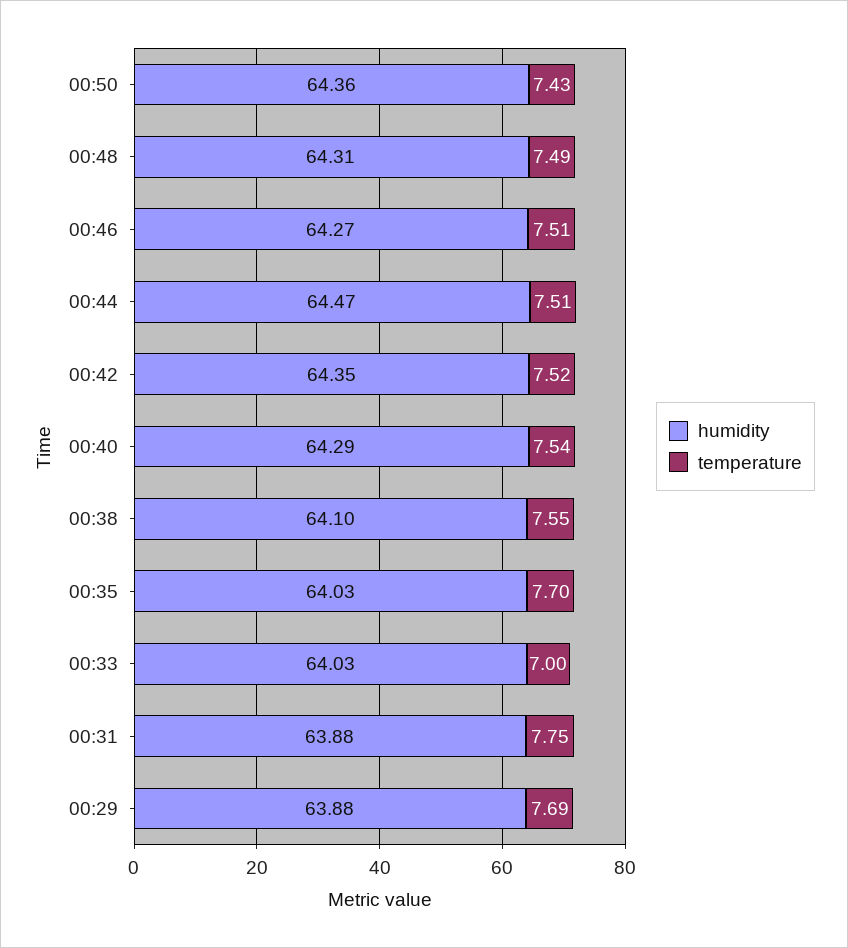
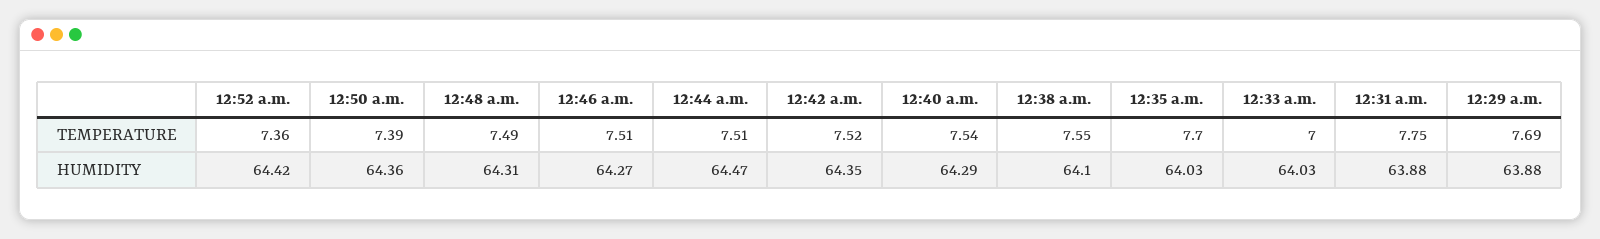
temperature, 00:50: 7.43 -> 7.39
temperature, 12:52 a.m.: none -> 7.36
humidity, 12:52 a.m.: none -> 64.42

